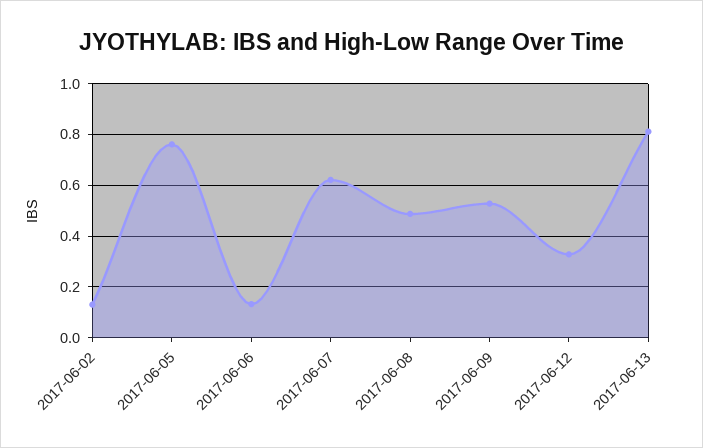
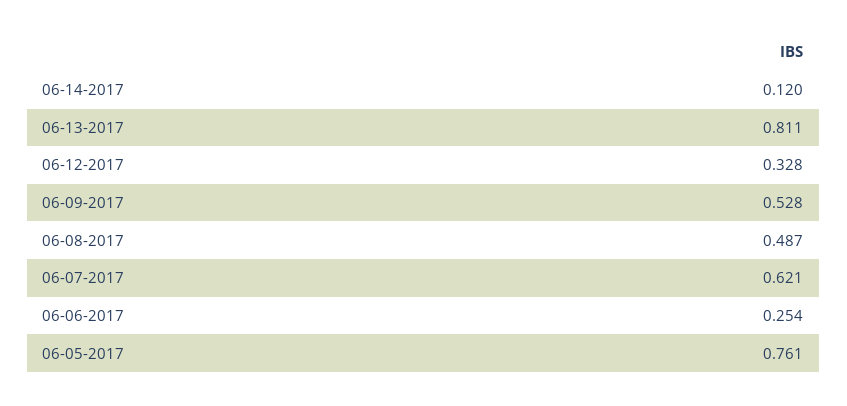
2017-06-02: 0.125 -> none
2017-06-06: 0.125 -> 0.254
06-14-2017: none -> 0.12

